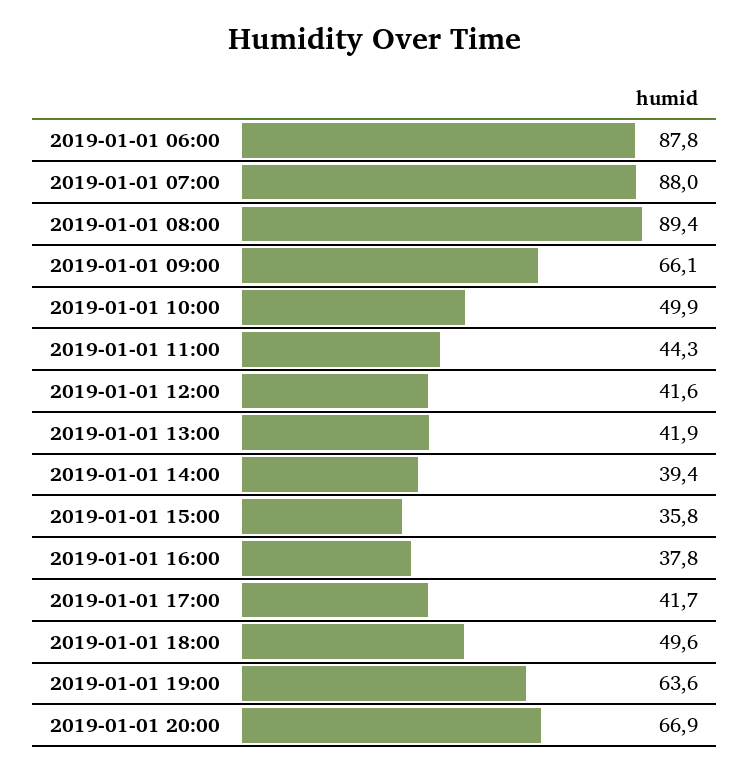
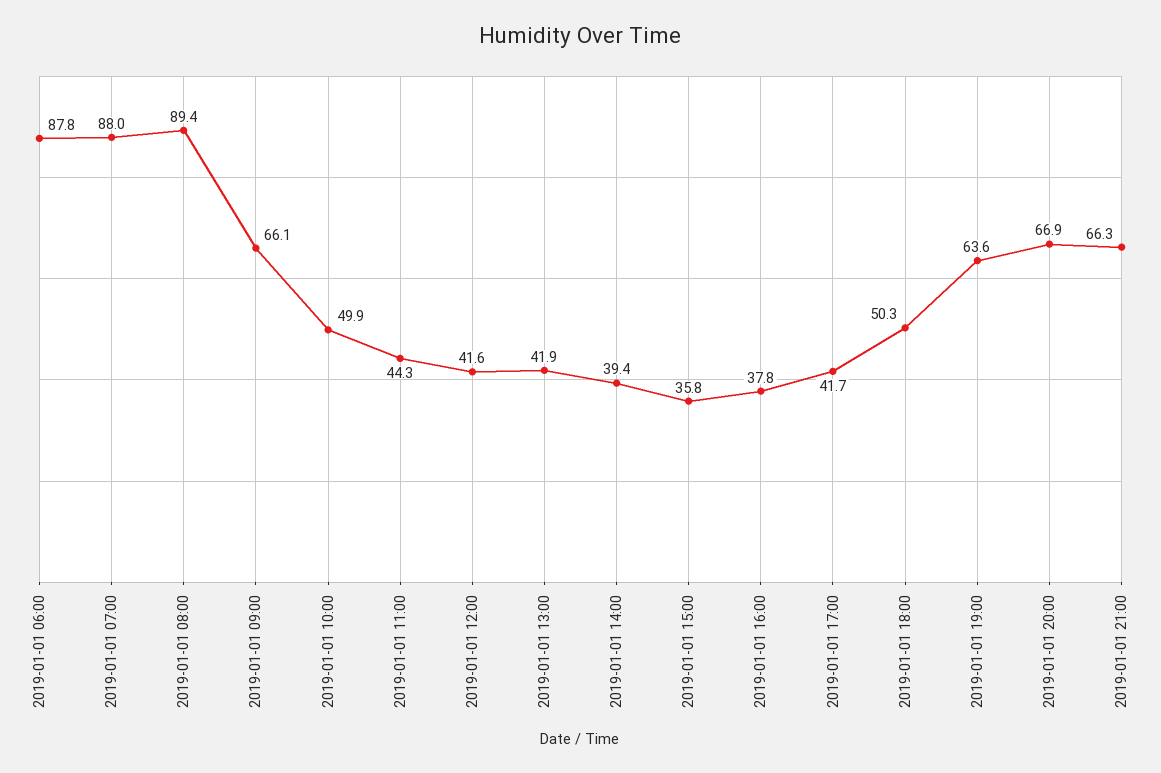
2019-01-01 18:00: 49.6 -> 50.3
2019-01-01 21:00: none -> 66.3

